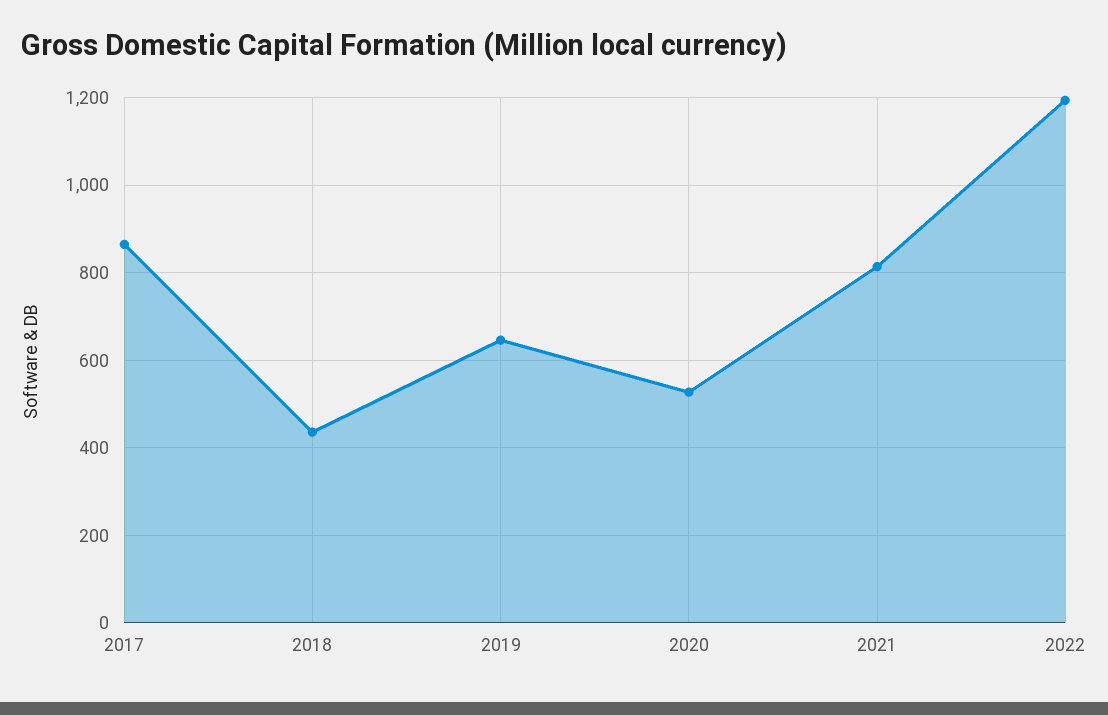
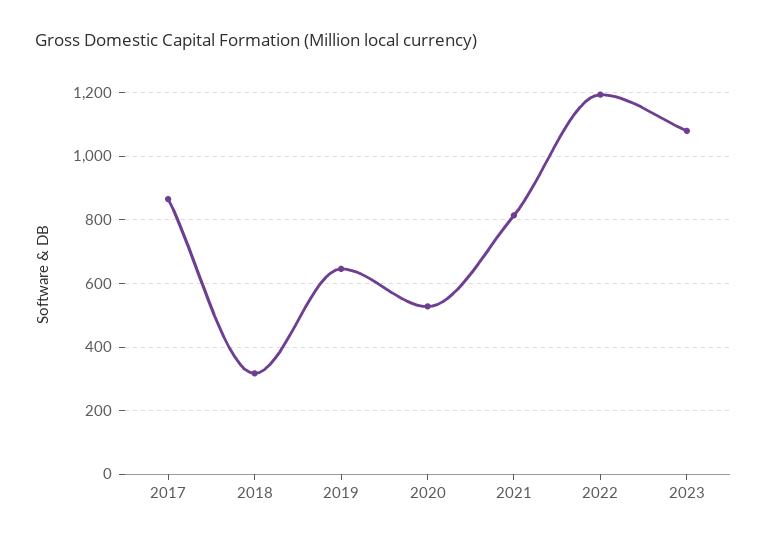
2018: 440 -> 320
2023: none -> 1080

